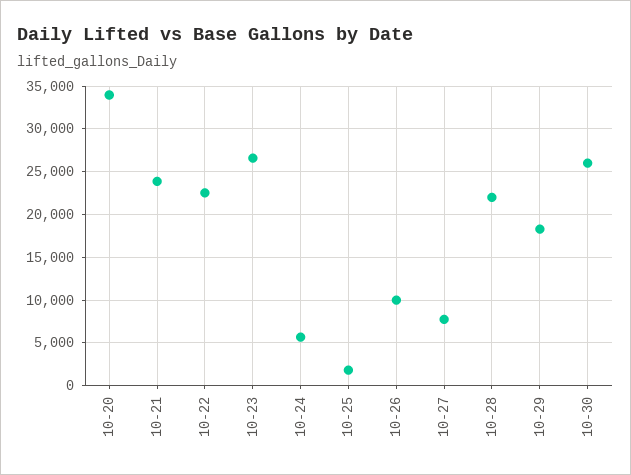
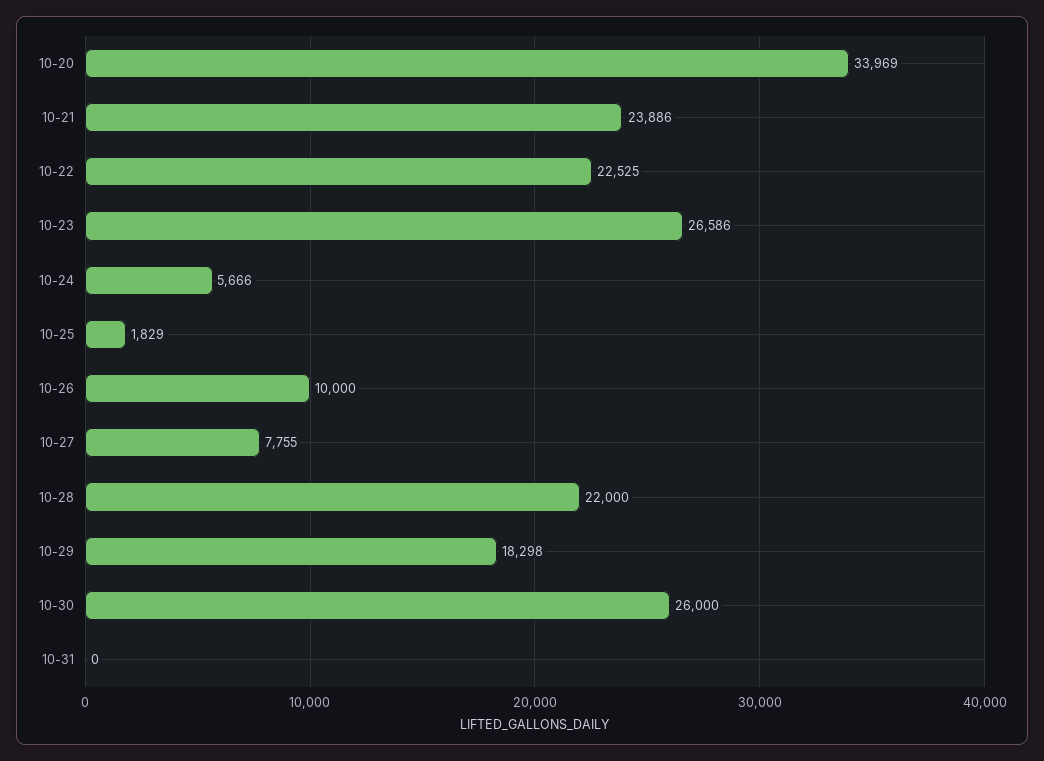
10-31: none -> 0

